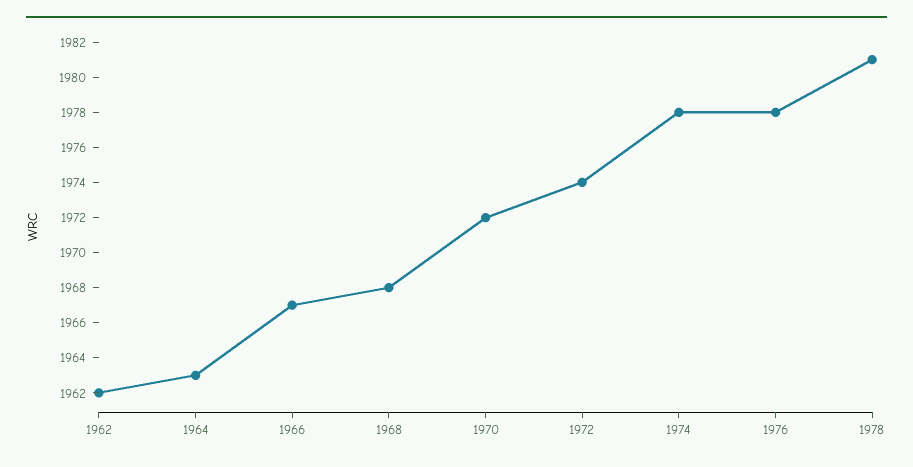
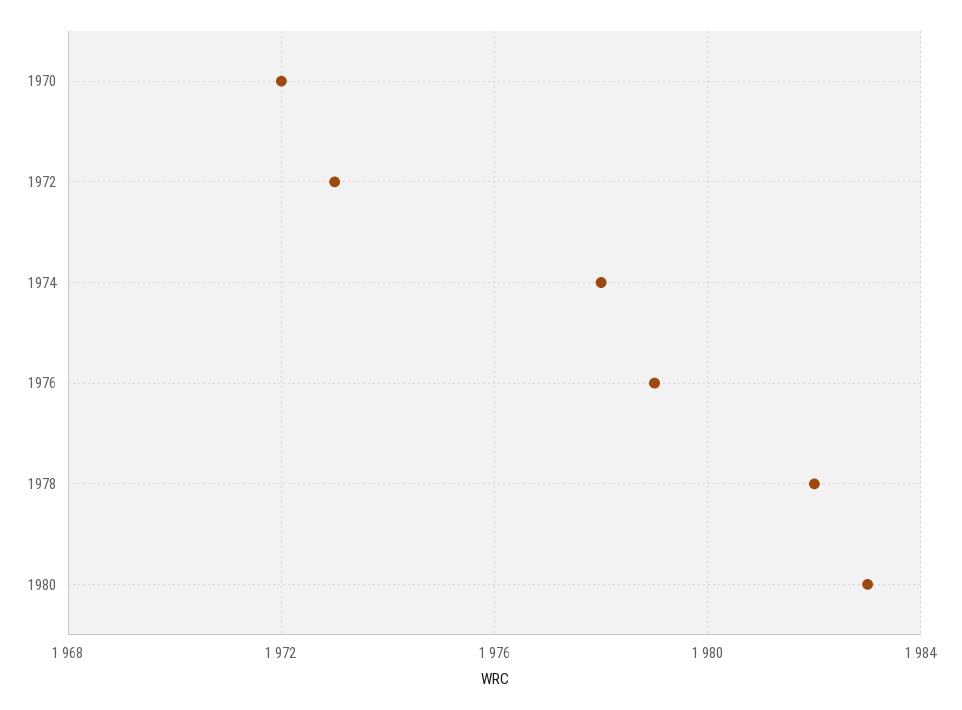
1962: 1962 -> none
1964: 1963 -> none
1966: 1967 -> none
1968: 1968 -> none
1972: 1974 -> 1973
1976: 1978 -> 1979
1978: 1981 -> 1982
1980: none -> 1983

